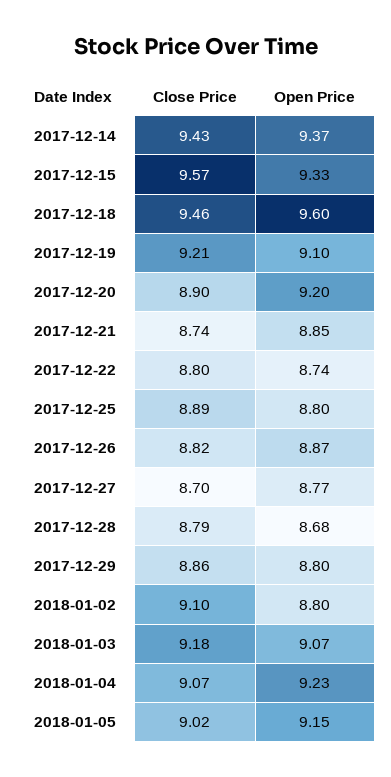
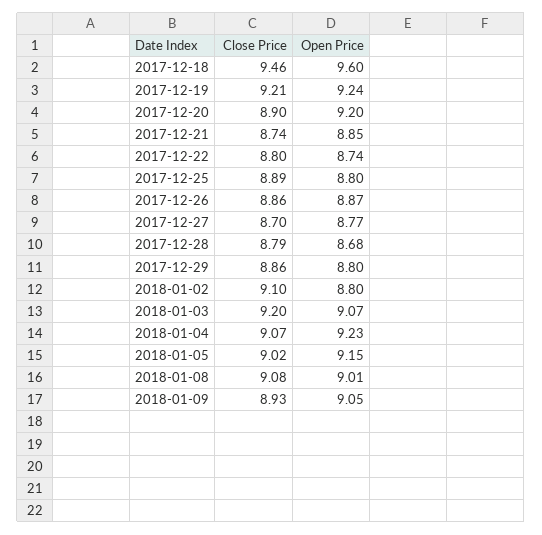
Close Price, 2017-12-14: 9.43 -> none
Open Price, 2017-12-14: 9.37 -> none
Close Price, 2017-12-15: 9.57 -> none
Open Price, 2017-12-15: 9.33 -> none
Open Price, 2017-12-19: 9.1 -> 9.24
Close Price, 2017-12-26: 8.82 -> 8.86
Close Price, 2018-01-03: 9.18 -> 9.2
Close Price, 2018-01-08: none -> 9.08
Open Price, 2018-01-08: none -> 9.01
Close Price, 2018-01-09: none -> 8.93
Open Price, 2018-01-09: none -> 9.05

